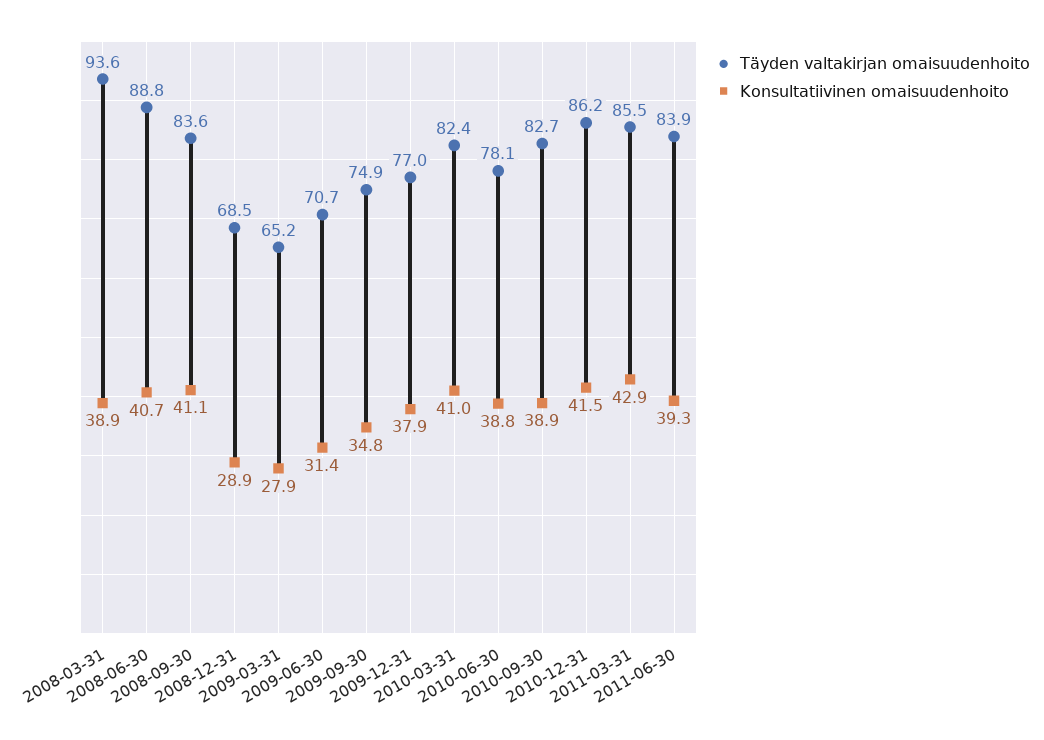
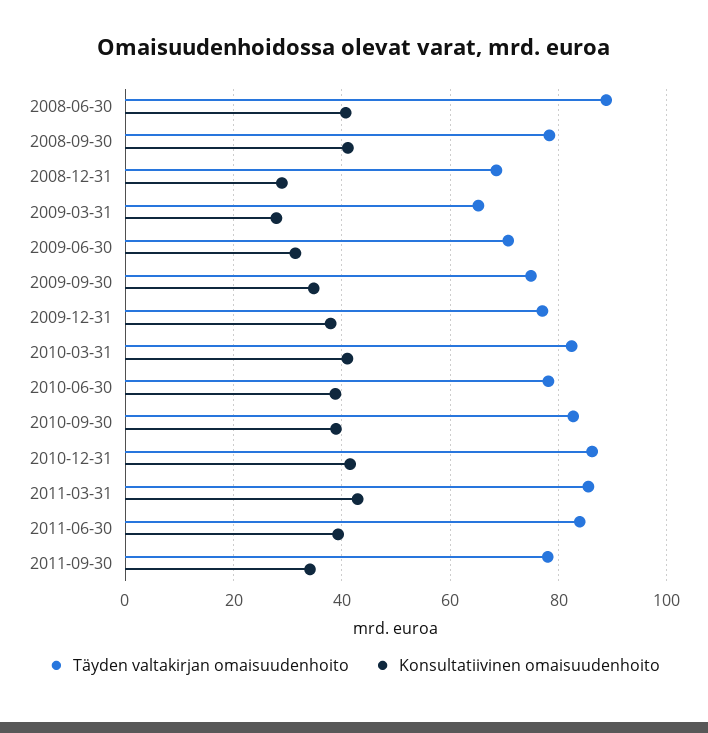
Täyden valtakirjan omaisuudenhoito, 2008-03-31: 93.6 -> none
Konsultatiivinen omaisuudenhoito, 2008-03-31: 38.9 -> none
Täyden valtakirjan omaisuudenhoito, 2008-09-30: 83.6 -> 78
Täyden valtakirjan omaisuudenhoito, 2011-09-30: none -> 78
Konsultatiivinen omaisuudenhoito, 2011-09-30: none -> 34

